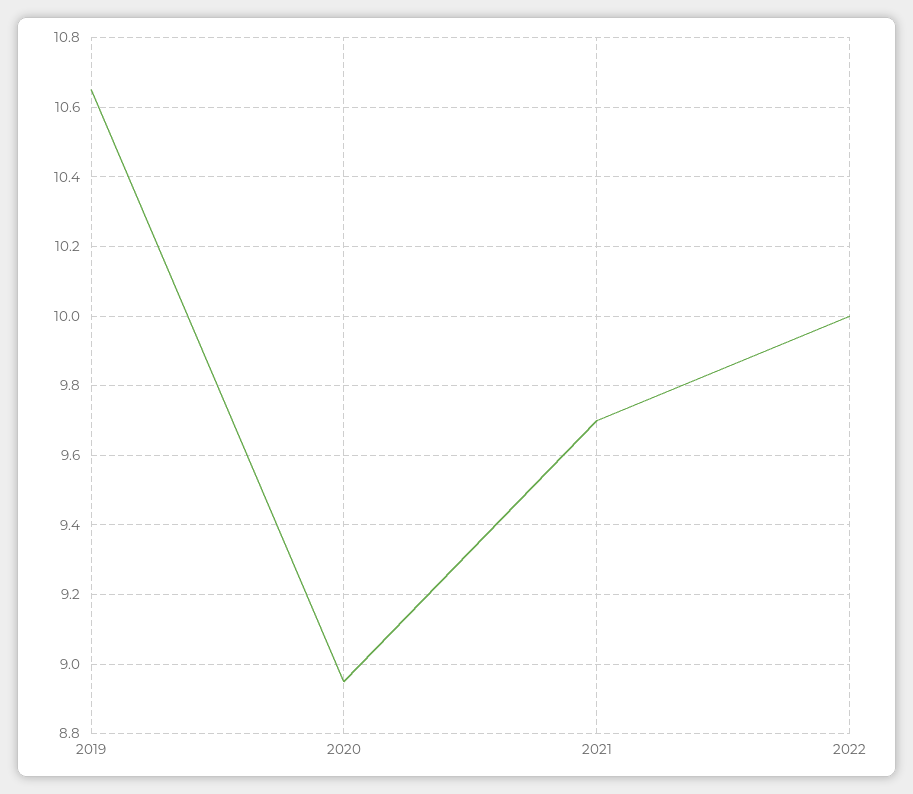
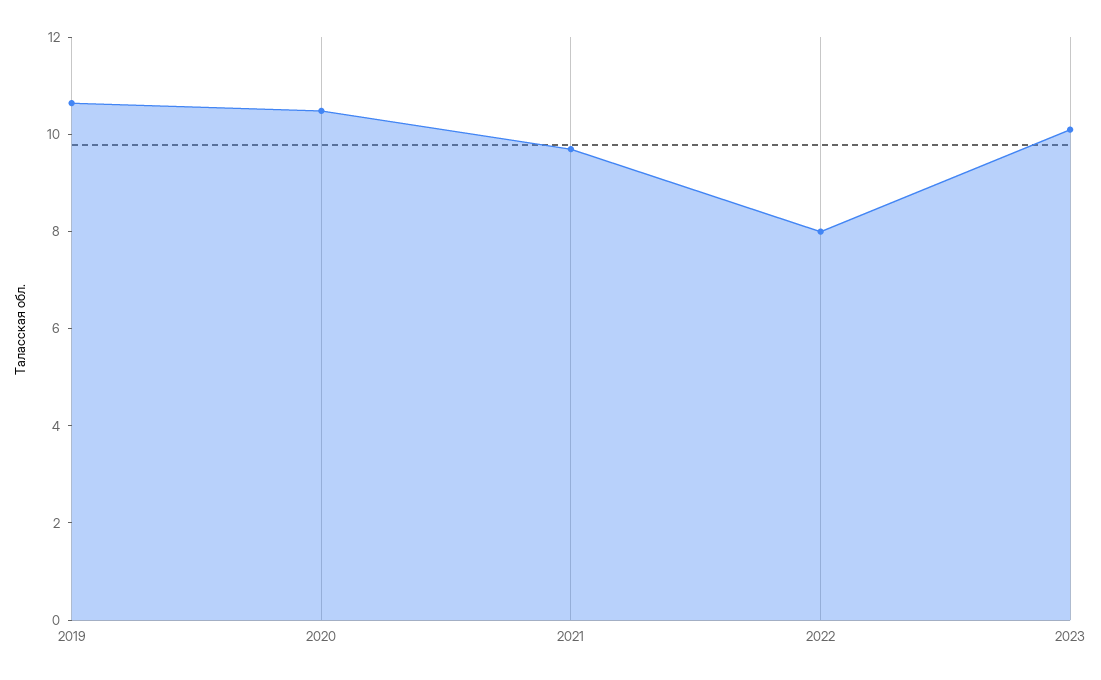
2020: 8.95 -> 10.5
2022: 10 -> 8
2023: none -> 10

